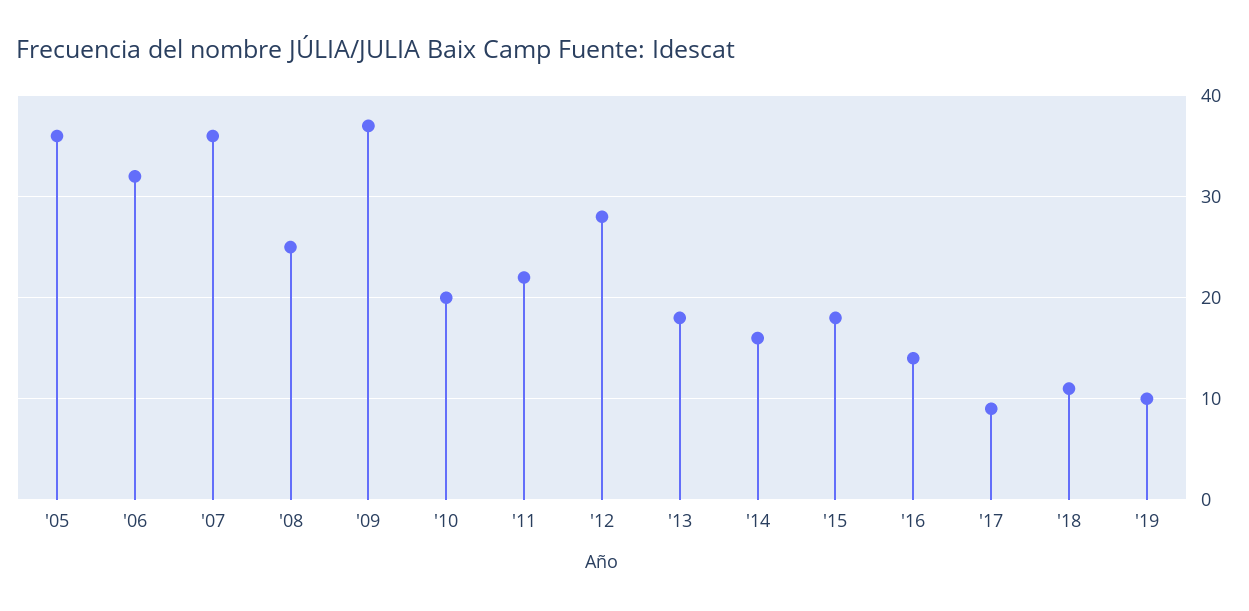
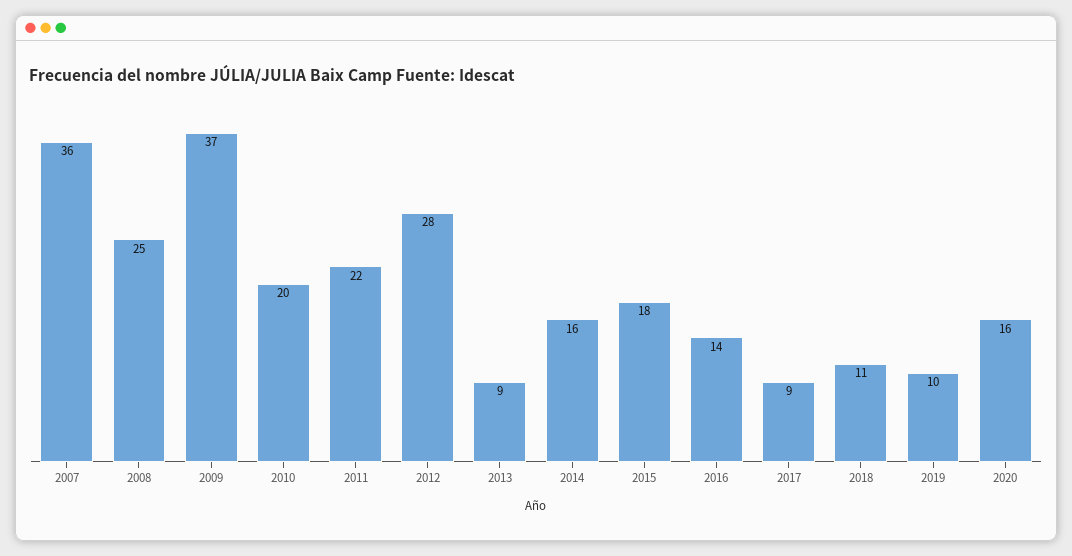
'05: 36 -> none
'06: 32 -> none
'13: 18 -> 9
2020: none -> 16

